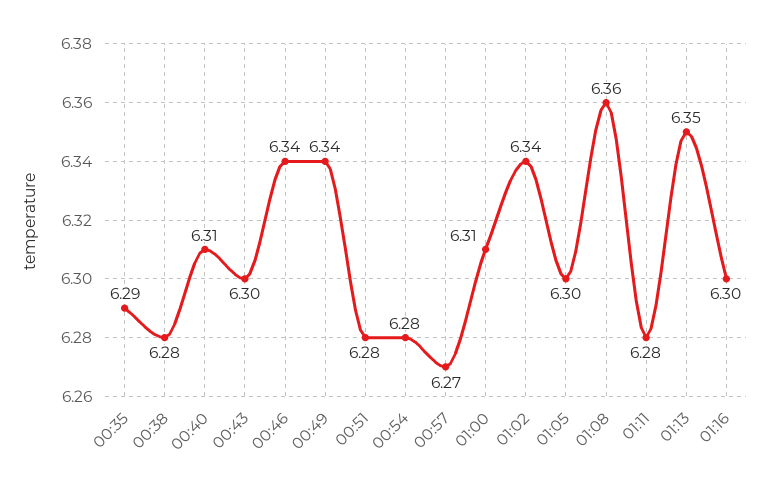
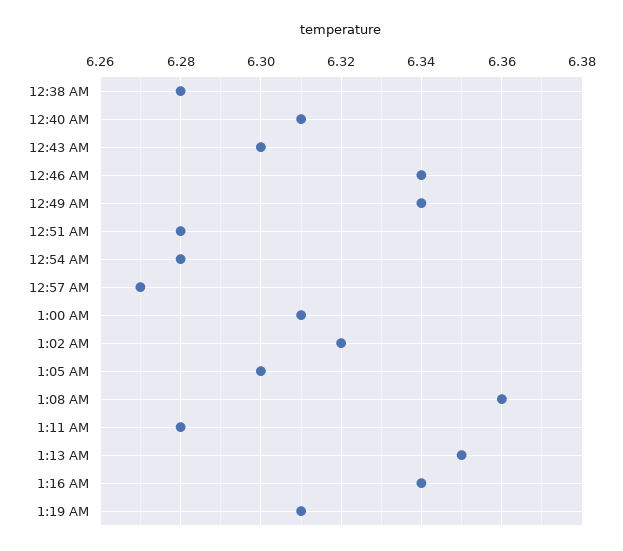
00:35: 6.29 -> none
01:02: 6.34 -> 6.32
01:16: 6.3 -> 6.34
1:19 AM: none -> 6.31

